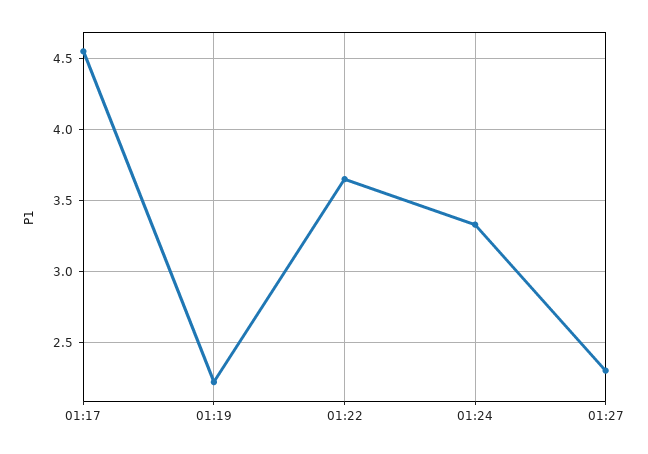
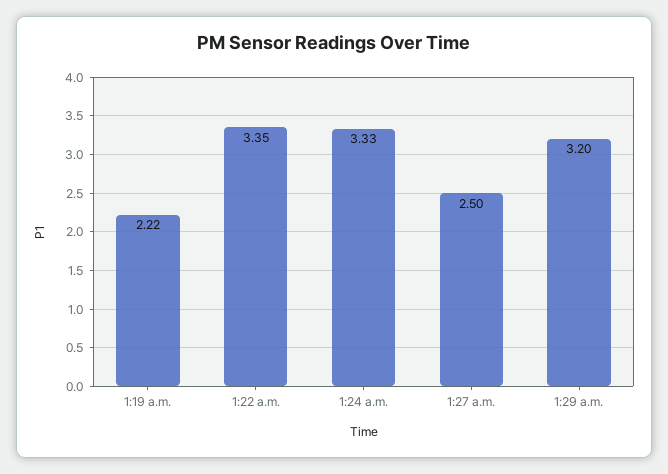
01:17: 4.55 -> none
01:22: 3.65 -> 3.35
01:27: 2.3 -> 2.5
1:29 a.m.: none -> 3.2

